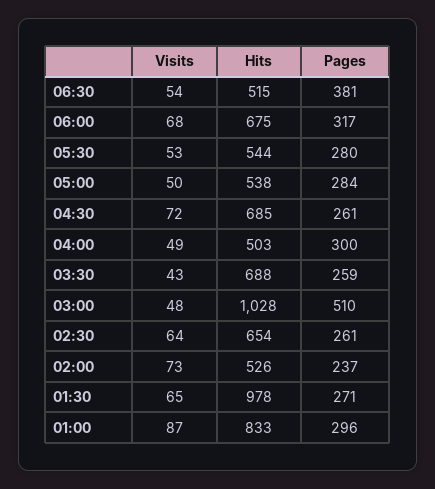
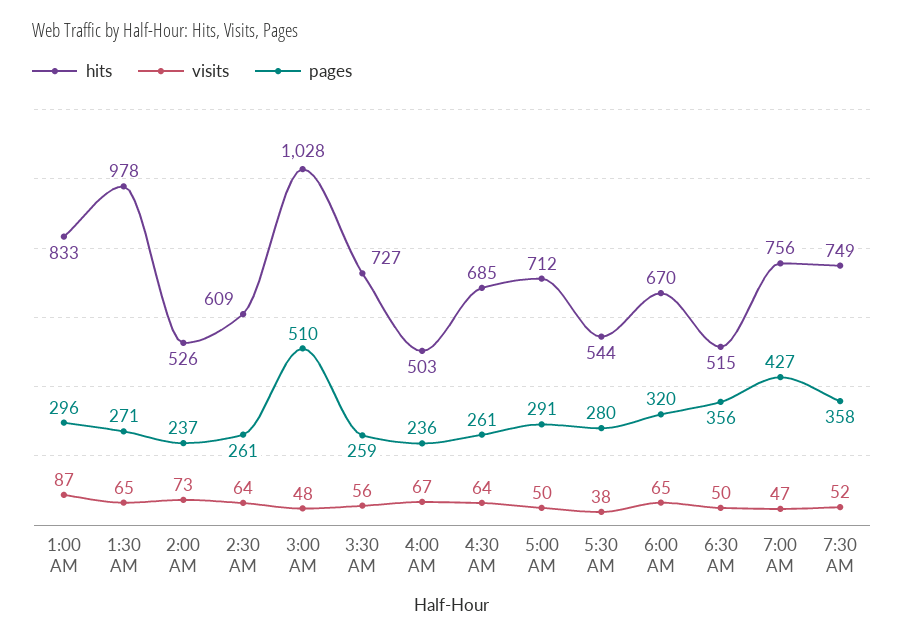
Visits, 06:30: 54 -> 50
Pages, 06:30: 381 -> 356
Visits, 06:00: 68 -> 65
Hits, 06:00: 675 -> 670
Pages, 06:00: 317 -> 320
Visits, 05:30: 53 -> 38
Hits, 05:00: 538 -> 712
Pages, 05:00: 284 -> 291
Visits, 04:30: 72 -> 64
Visits, 04:00: 49 -> 67
Pages, 04:00: 300 -> 236
Visits, 03:30: 43 -> 56
Hits, 03:30: 688 -> 727
Hits, 02:30: 654 -> 609
Hits, 7:00 AM: none -> 756
Visits, 7:00 AM: none -> 47
Pages, 7:00 AM: none -> 427
Hits, 7:30 AM: none -> 749
Visits, 7:30 AM: none -> 52
Pages, 7:30 AM: none -> 358

